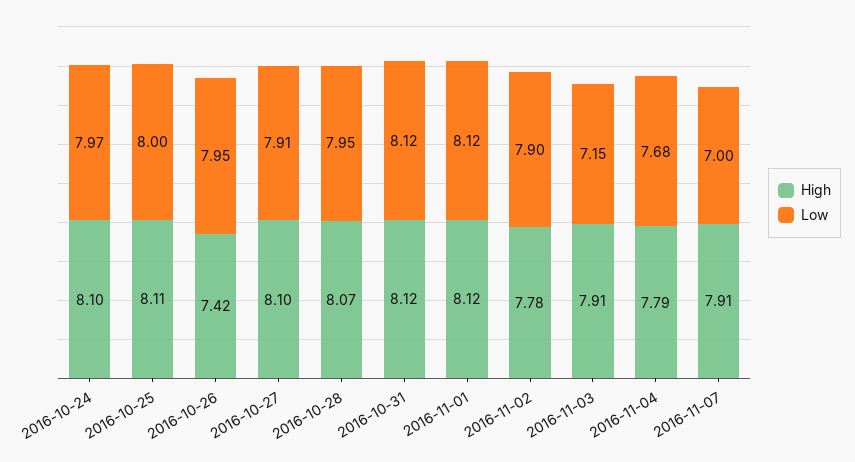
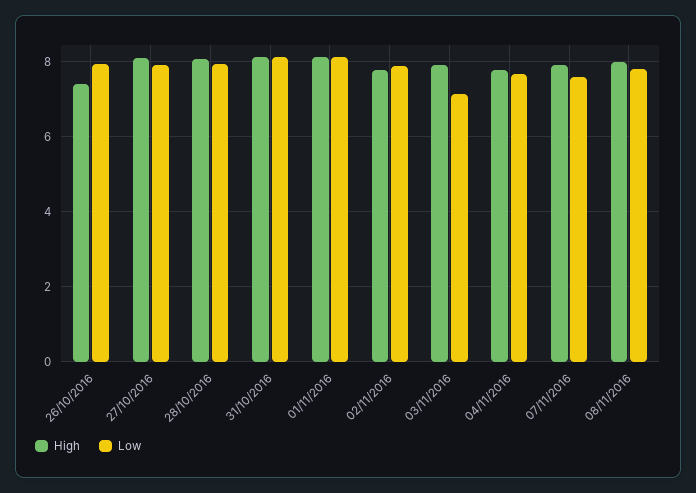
High, 2016-10-24: 8.1 -> none
Low, 2016-10-24: 7.97 -> none
High, 2016-10-25: 8.11 -> none
Low, 2016-10-25: 8 -> none
Low, 2016-11-07: 7 -> 7.6
High, 08/11/2016: none -> 8
Low, 08/11/2016: none -> 7.8

